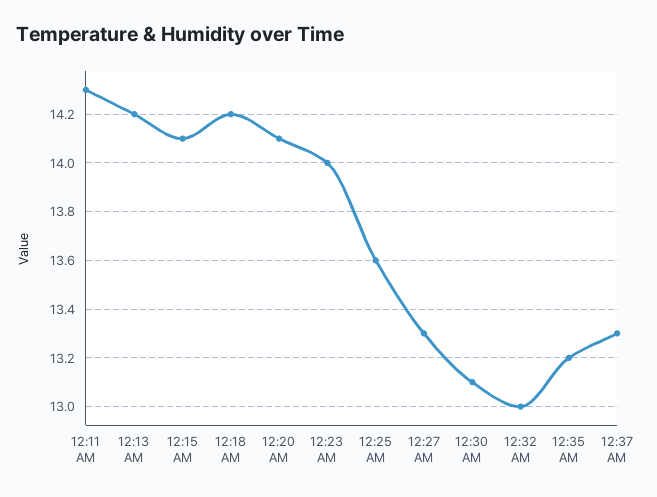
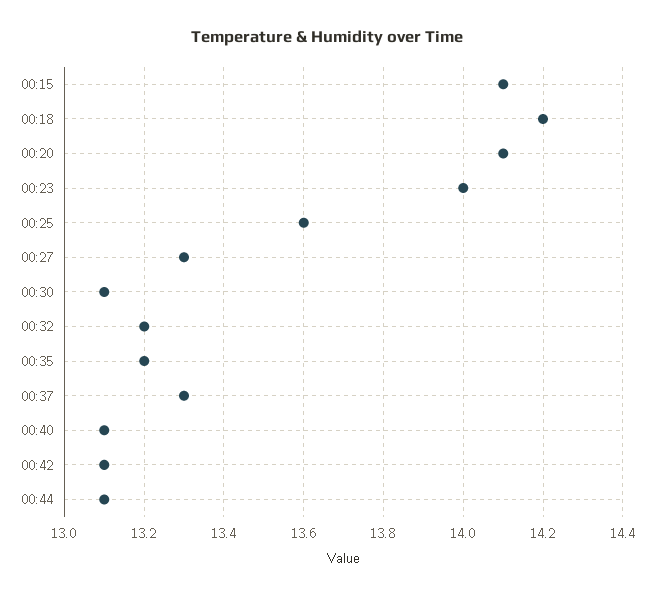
12:11 AM: 14.3 -> none
12:13 AM: 14.2 -> none
12:32 AM: 13 -> 13.2
00:40: none -> 13.1
00:42: none -> 13.1
00:44: none -> 13.1

